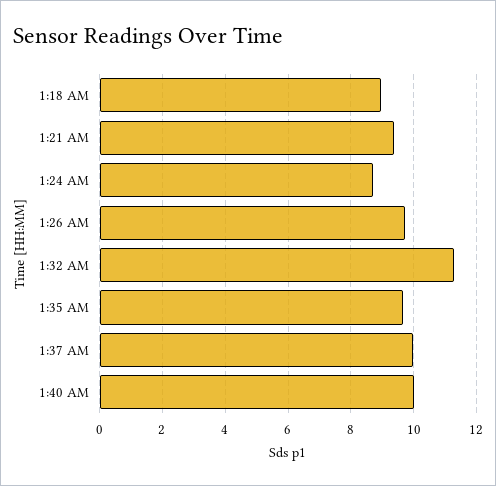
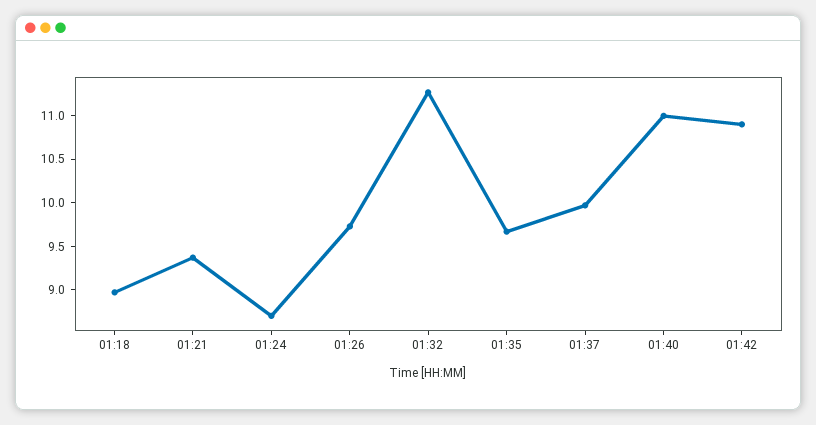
1:40 AM: 10 -> 11
01:42: none -> 10.9

